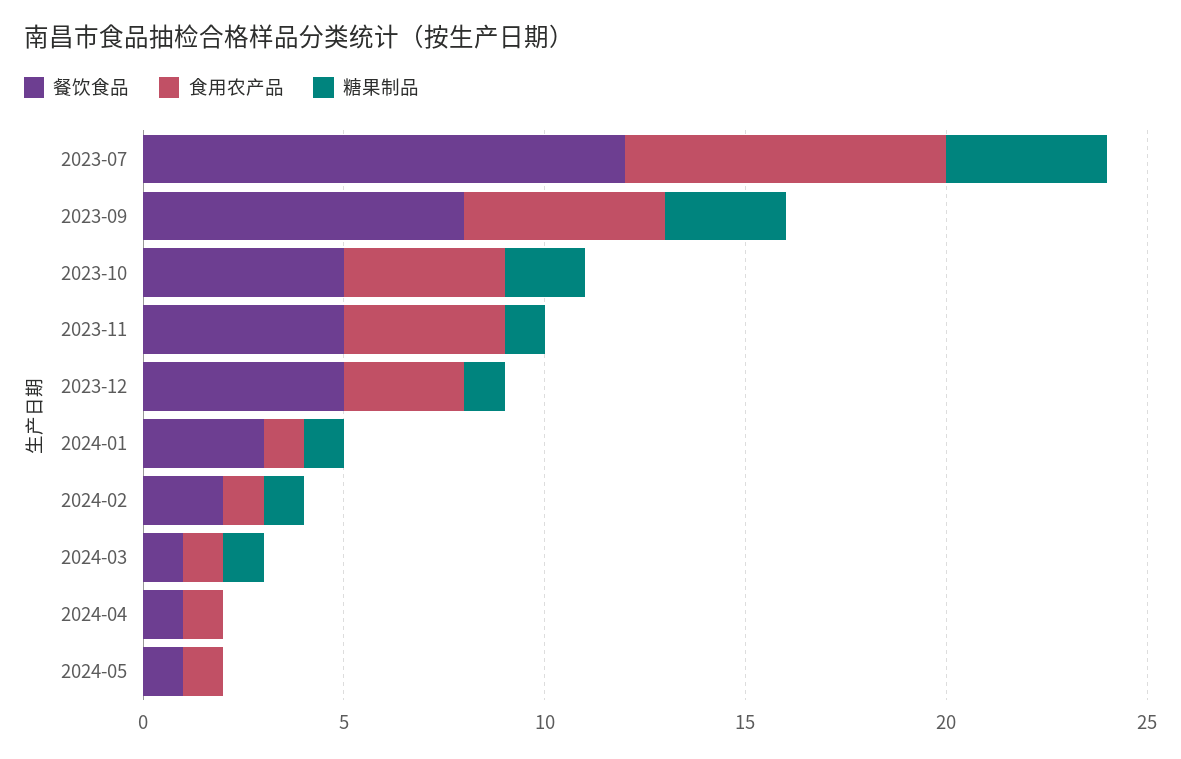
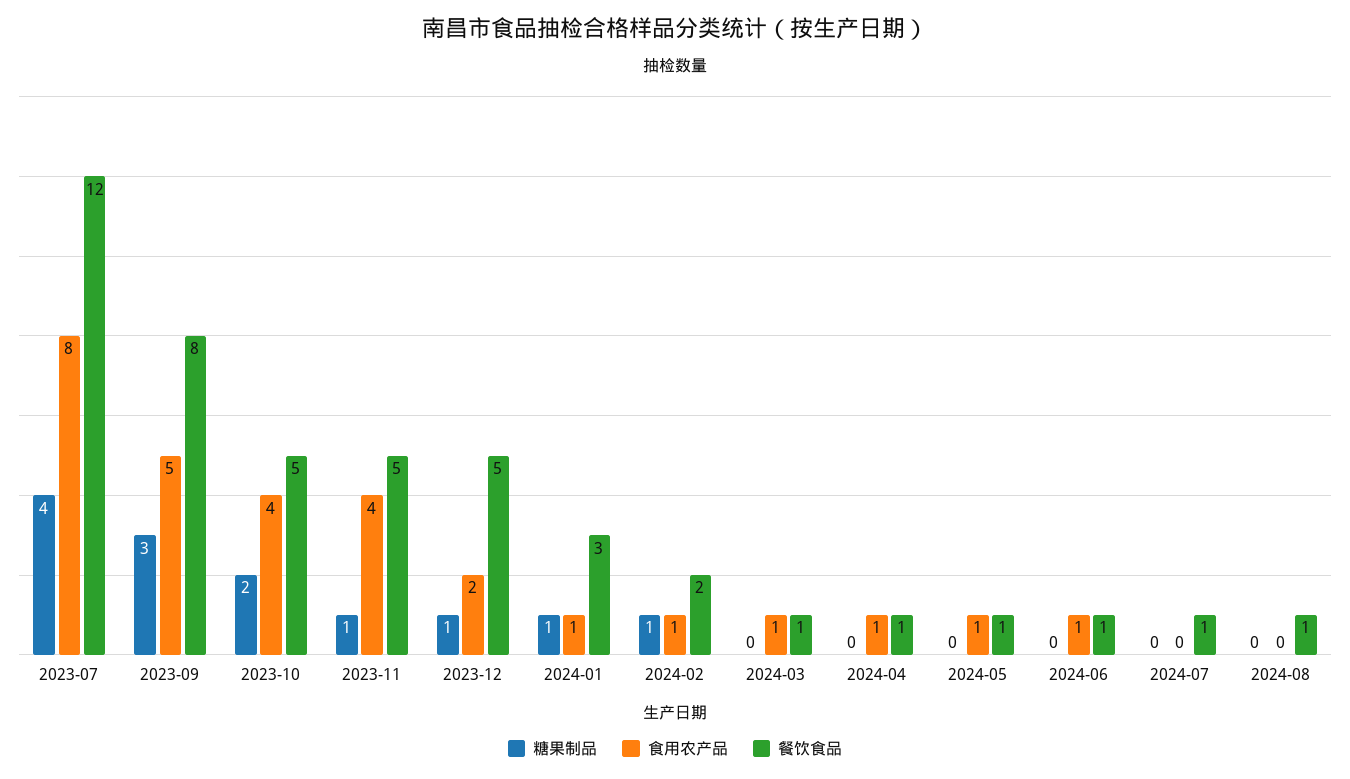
食用农产品, 2023-12: 3 -> 2
糖果制品, 2024-03: 1 -> 0
糖果制品, 2024-06: none -> 0
食用农产品, 2024-06: none -> 1
餐饮食品, 2024-06: none -> 1
糖果制品, 2024-07: none -> 0
食用农产品, 2024-07: none -> 0
餐饮食品, 2024-07: none -> 1
糖果制品, 2024-08: none -> 0
食用农产品, 2024-08: none -> 0
餐饮食品, 2024-08: none -> 1

